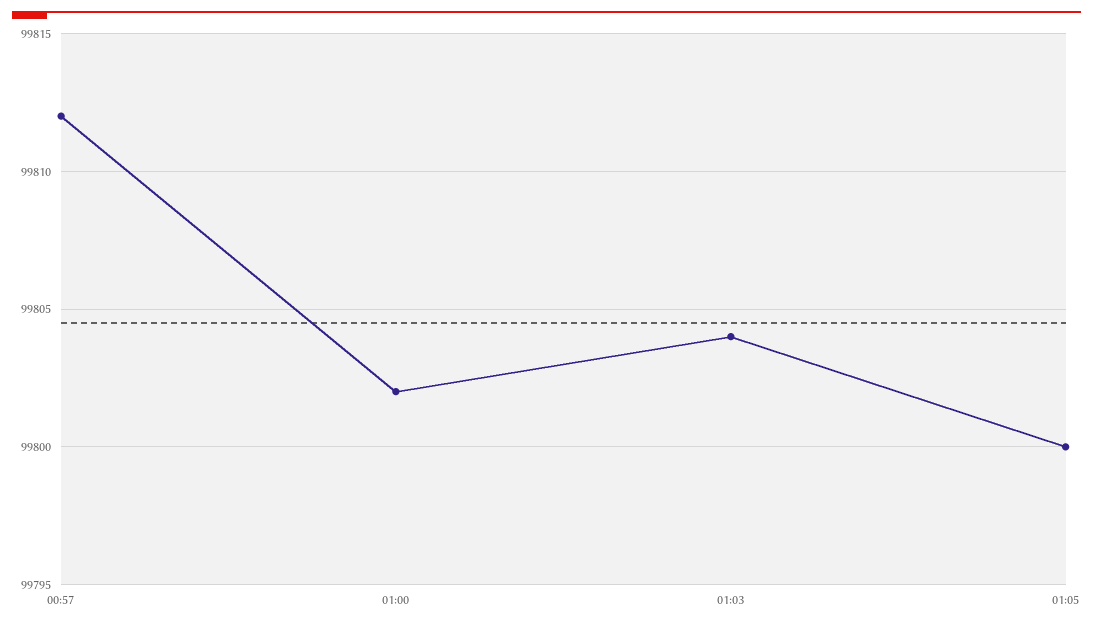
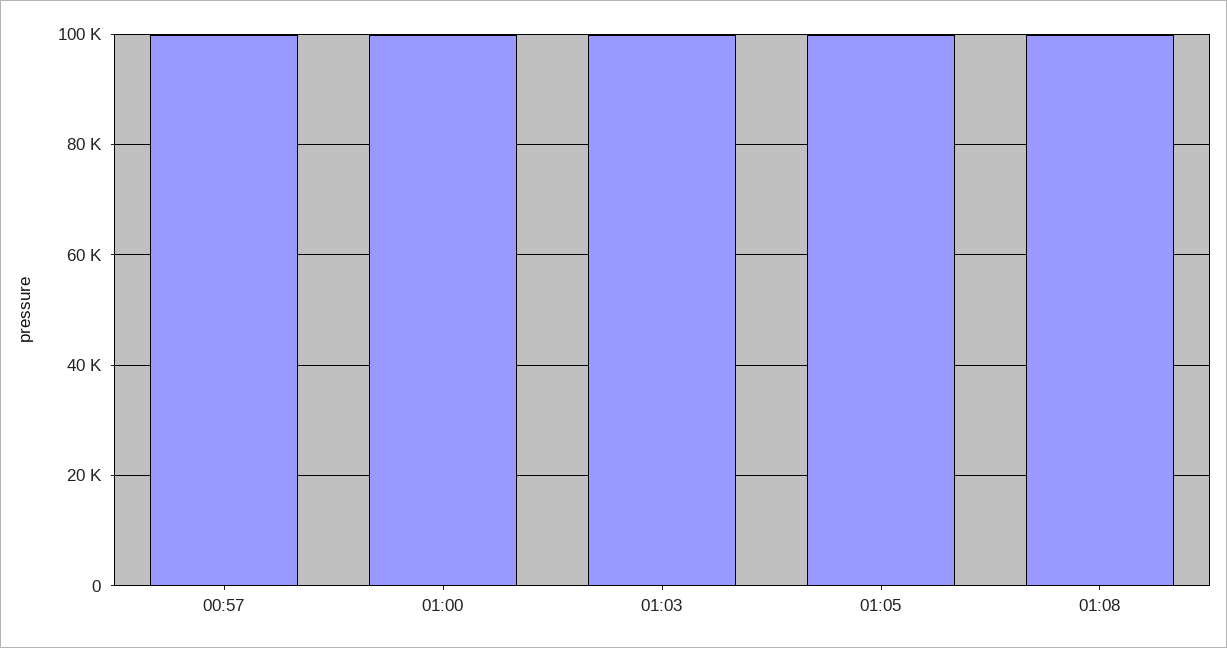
01:08: none -> 100000

